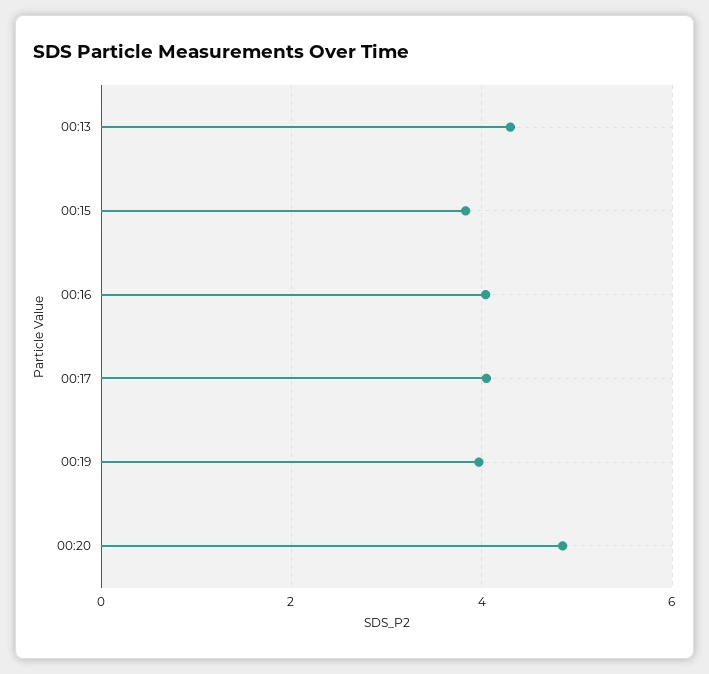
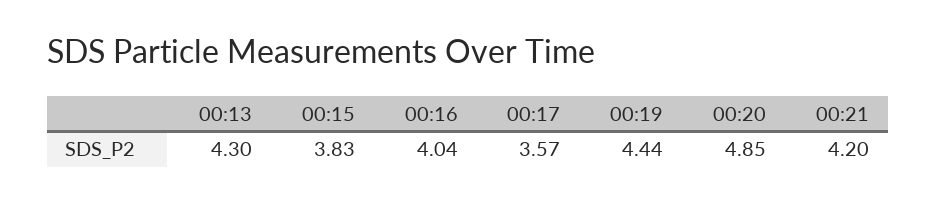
00:17: 4 -> 3.57
00:19: 4 -> 4.44
00:21: none -> 4.2

